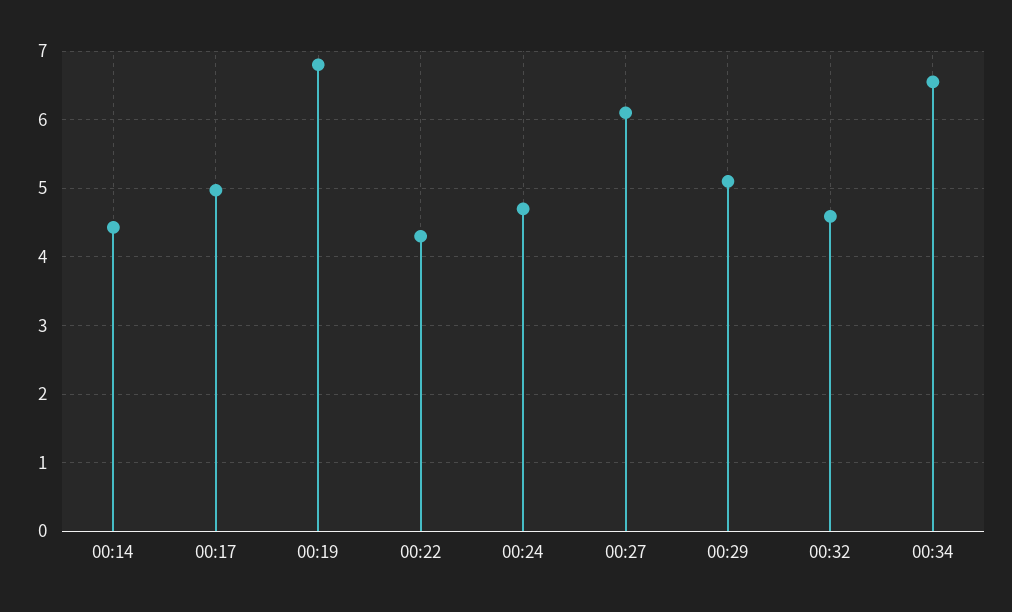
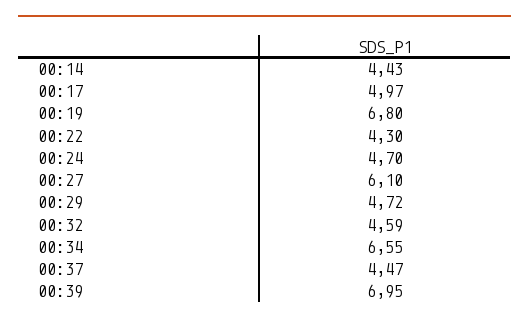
00:29: 5.1 -> 4.72
00:37: none -> 4.47
00:39: none -> 6.95

